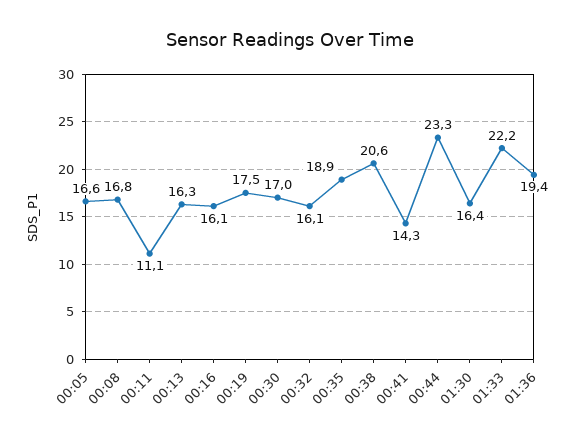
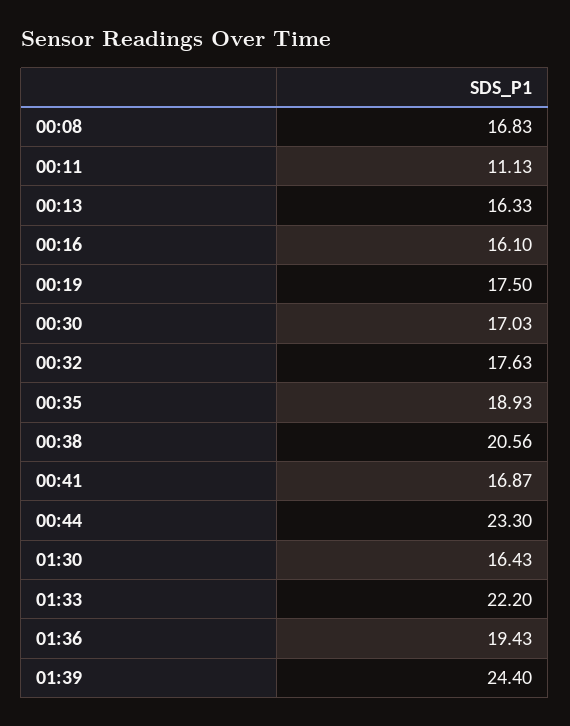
00:05: 16.6 -> none
00:32: 16.1 -> 17.63
00:41: 14.3 -> 16.87
01:39: none -> 24.4

